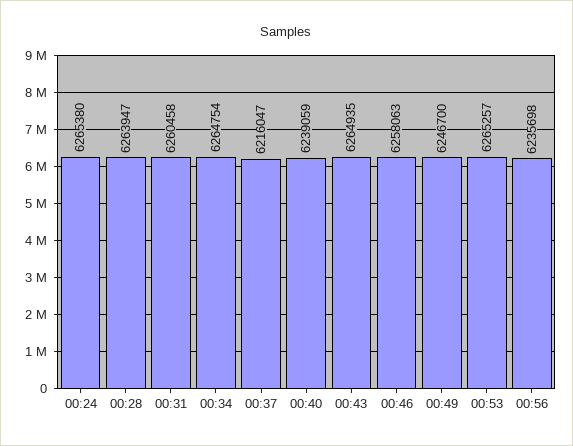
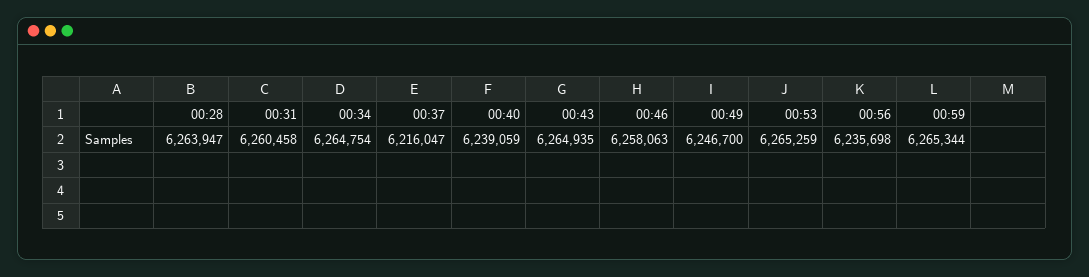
00:24: 6265380 -> none
00:53: 6265257 -> 6265259
00:59: none -> 6265344

